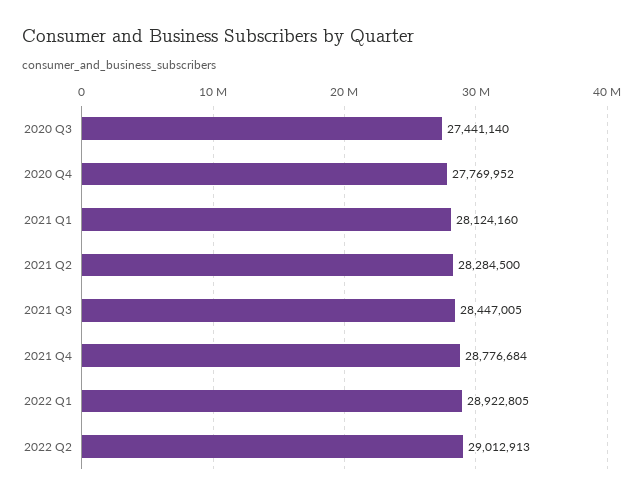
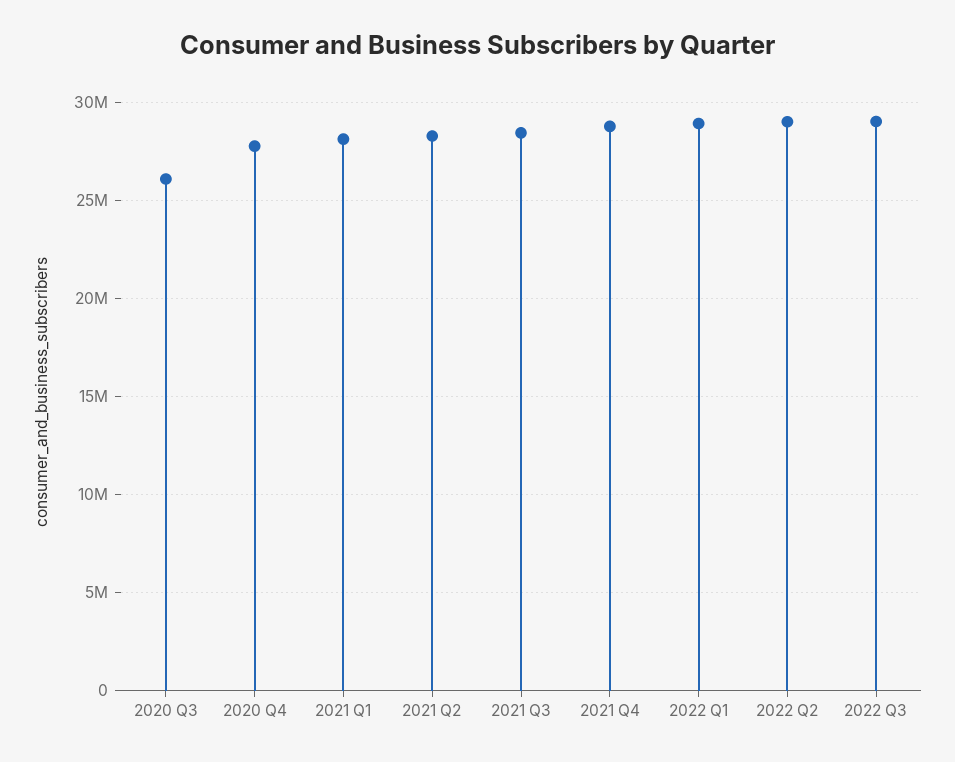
2020 Q3: 27441140 -> 26000000
2022 Q3: none -> 29000000

